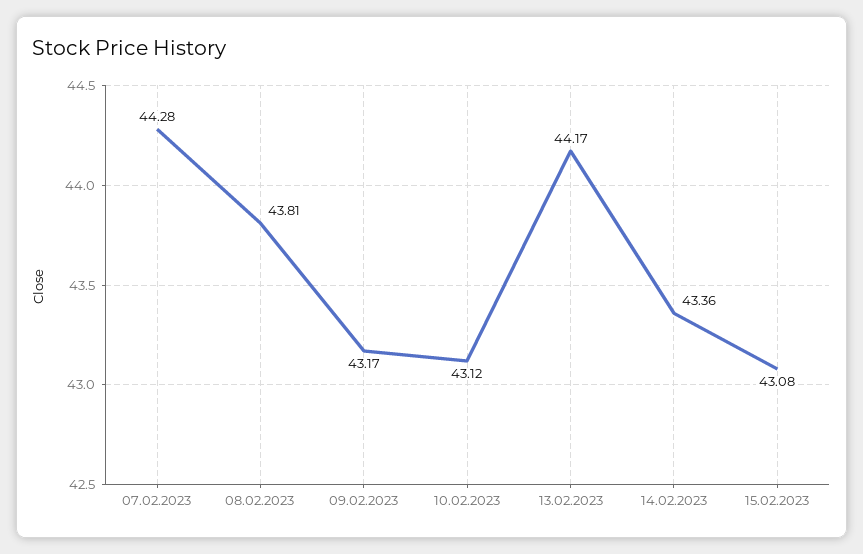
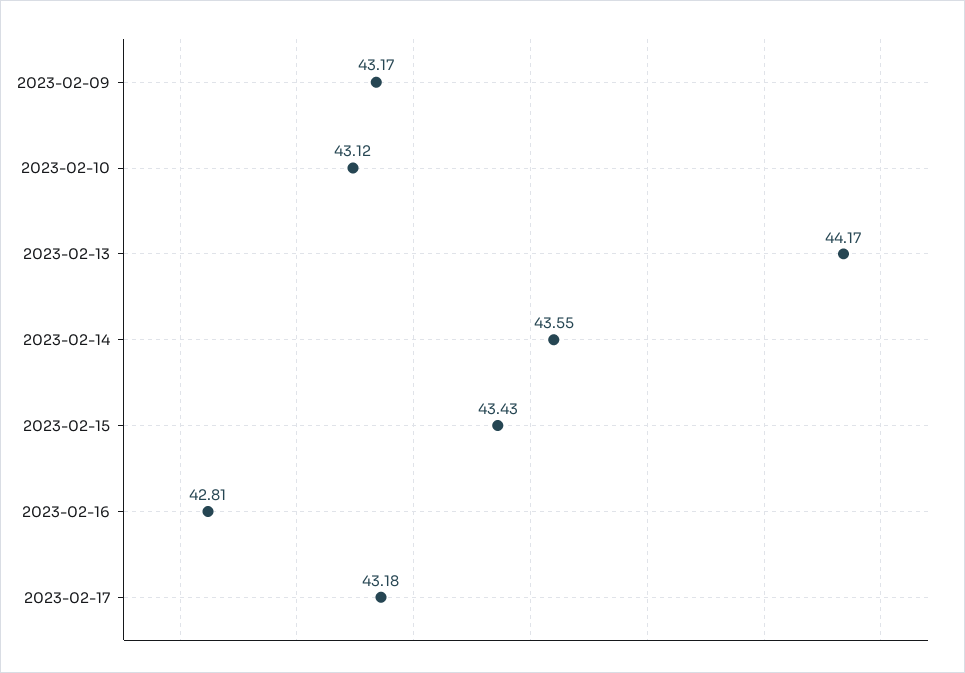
07.02.2023: 44.28 -> none
08.02.2023: 43.81 -> none
14.02.2023: 43.36 -> 43.55
15.02.2023: 43.08 -> 43.43
2023-02-16: none -> 42.81
2023-02-17: none -> 43.18

